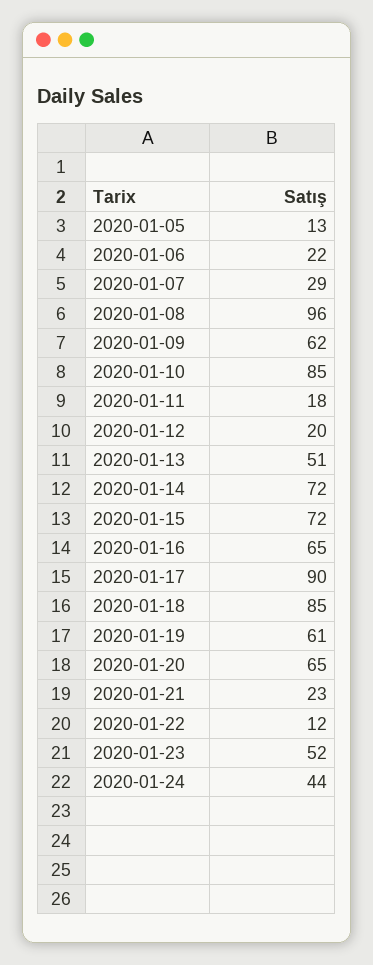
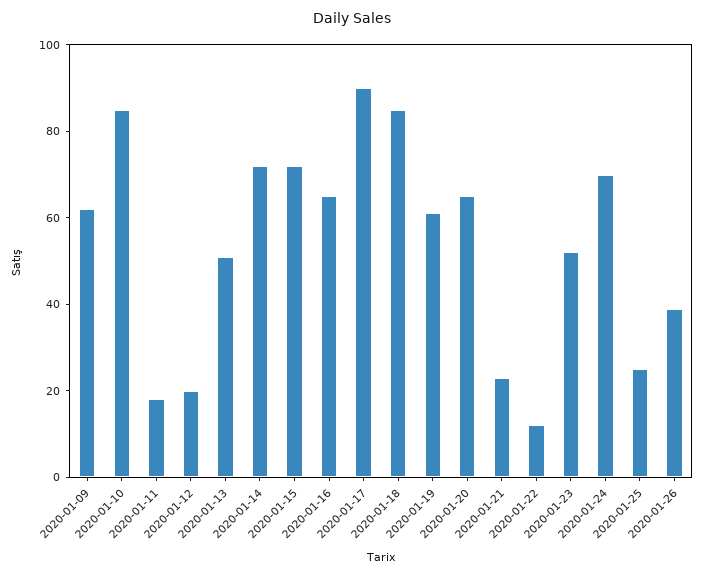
2020-01-05: 13 -> none
2020-01-06: 22 -> none
2020-01-07: 29 -> none
2020-01-08: 96 -> none
2020-01-24: 44 -> 70
2020-01-25: none -> 25
2020-01-26: none -> 40

